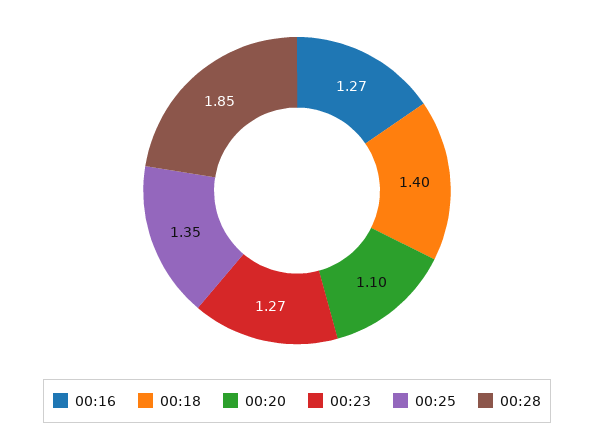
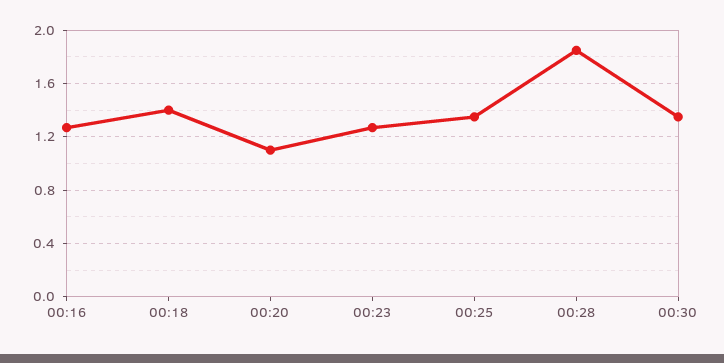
00:30: none -> 1.35

